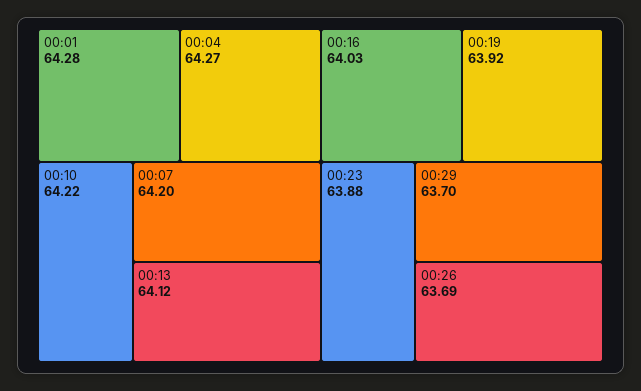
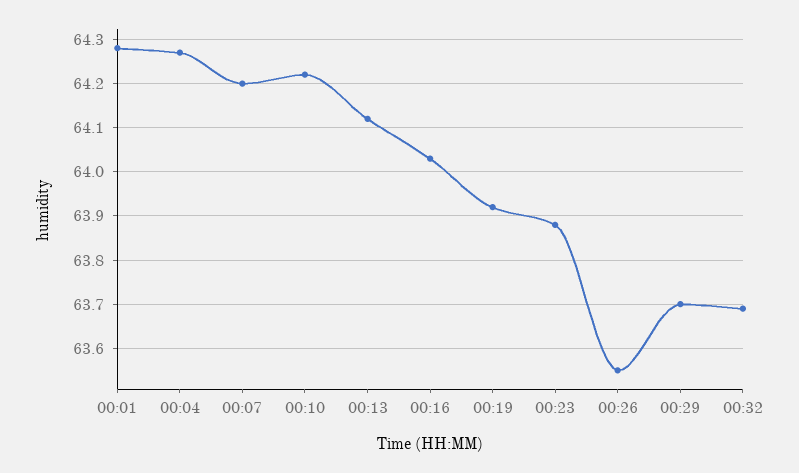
00:26: 63.69 -> 63.55
00:32: none -> 63.7

